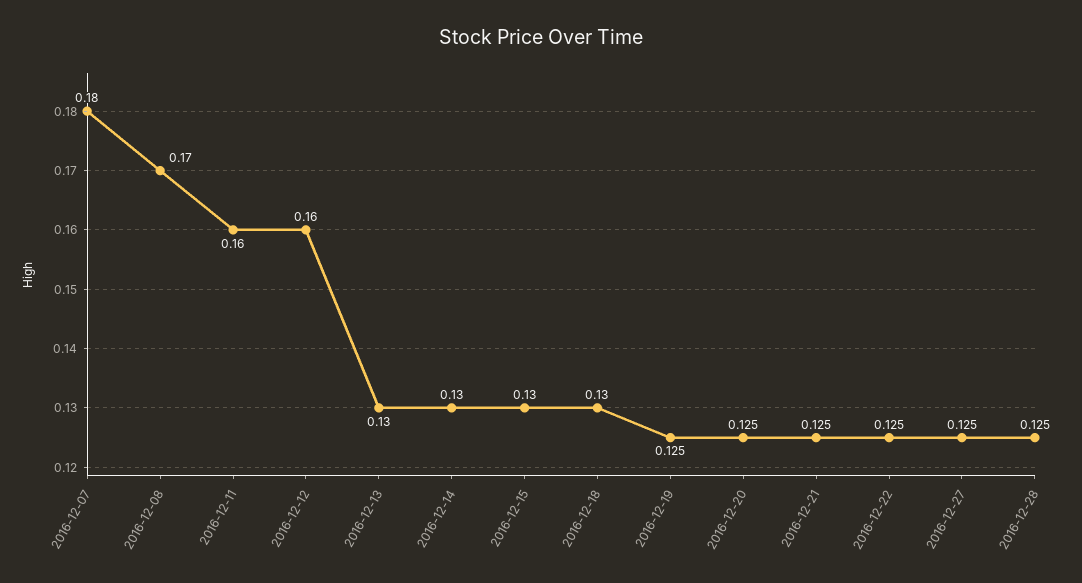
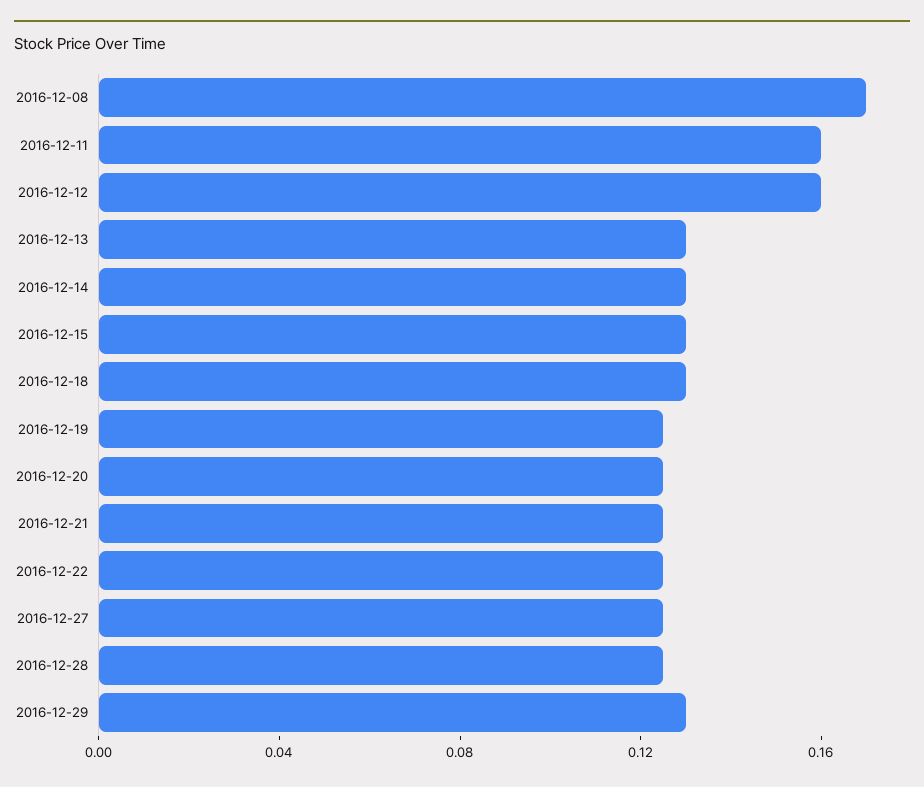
2016-12-07: 0.18 -> none
2016-12-29: none -> 0.13

